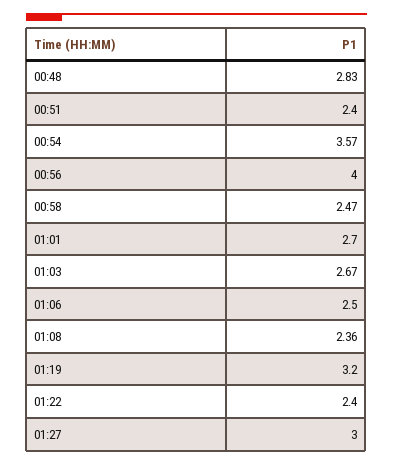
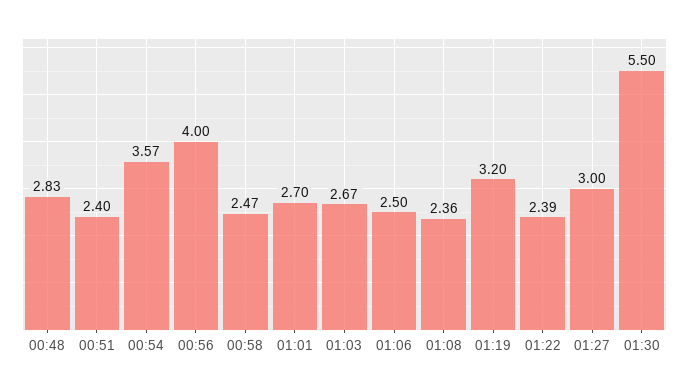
01:22: 2.4 -> 2.39
01:30: none -> 5.5

